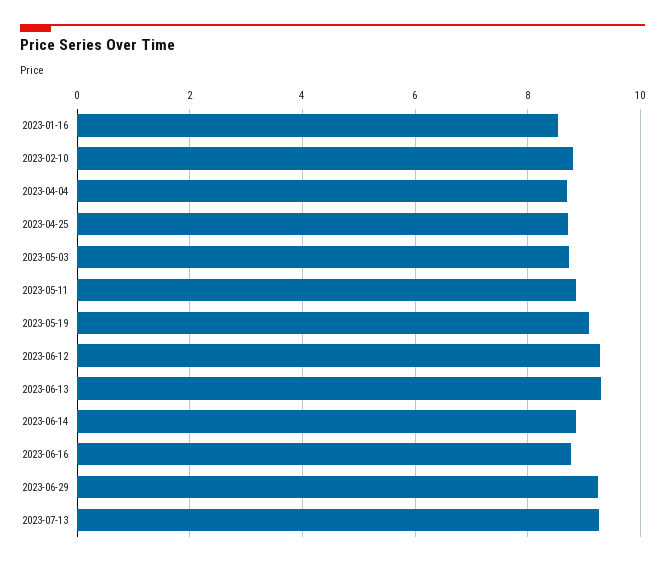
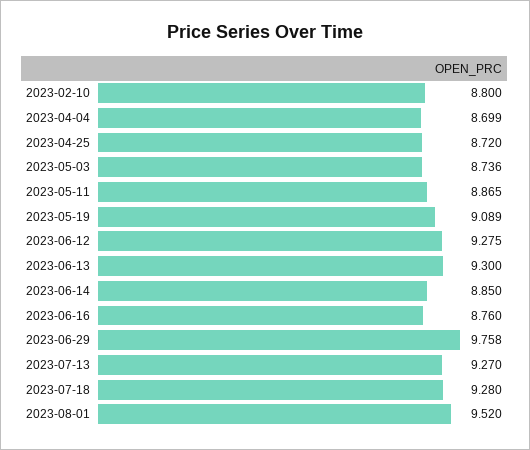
2023-01-16: 8.6 -> none
2023-06-29: 9.2 -> 9.758
2023-07-18: none -> 9.28
2023-08-01: none -> 9.52

